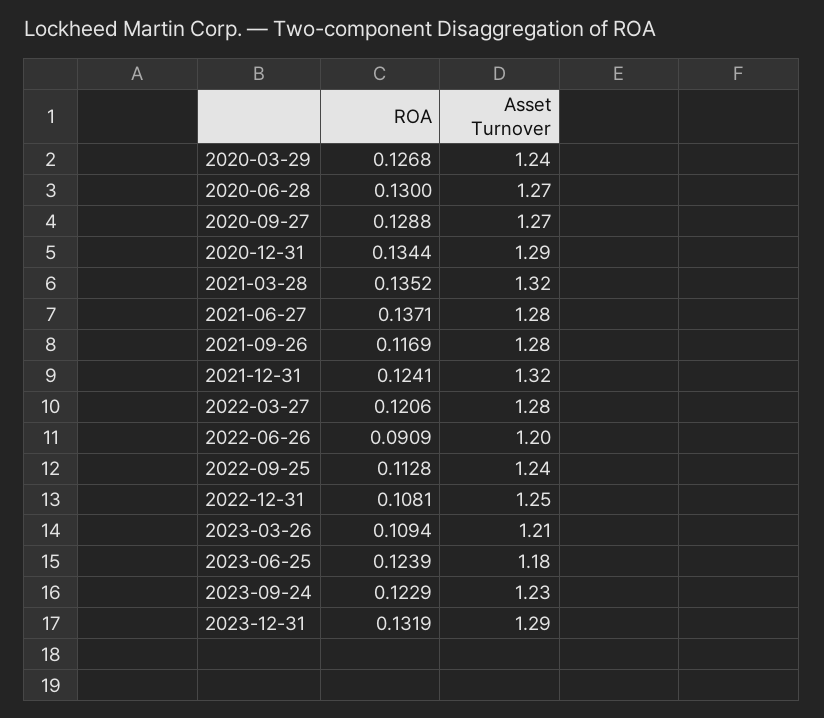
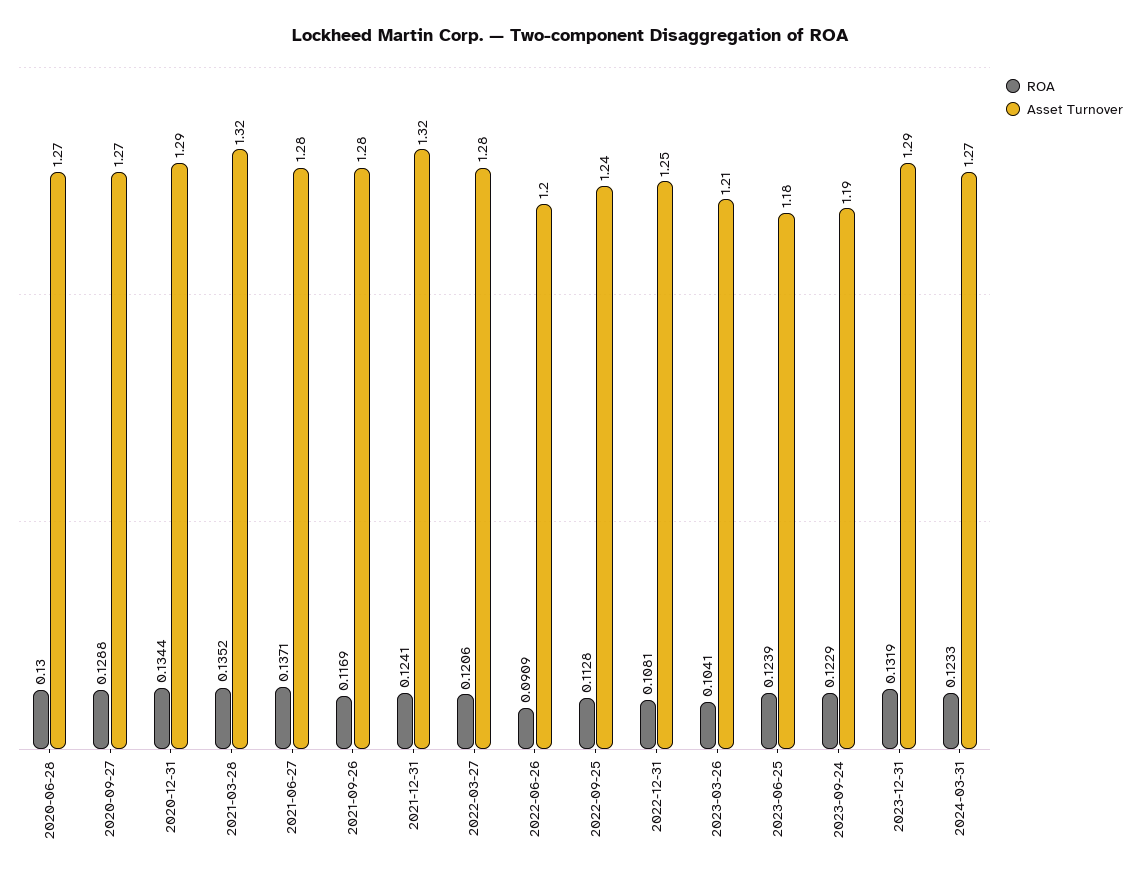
ROA, 2020-03-29: 0.1268 -> none
Asset Turnover, 2020-03-29: 1.24 -> none
ROA, 2023-03-26: 0.1094 -> 0.1041
Asset Turnover, 2023-09-24: 1.23 -> 1.19
ROA, 2024-03-31: none -> 0.1233
Asset Turnover, 2024-03-31: none -> 1.27

